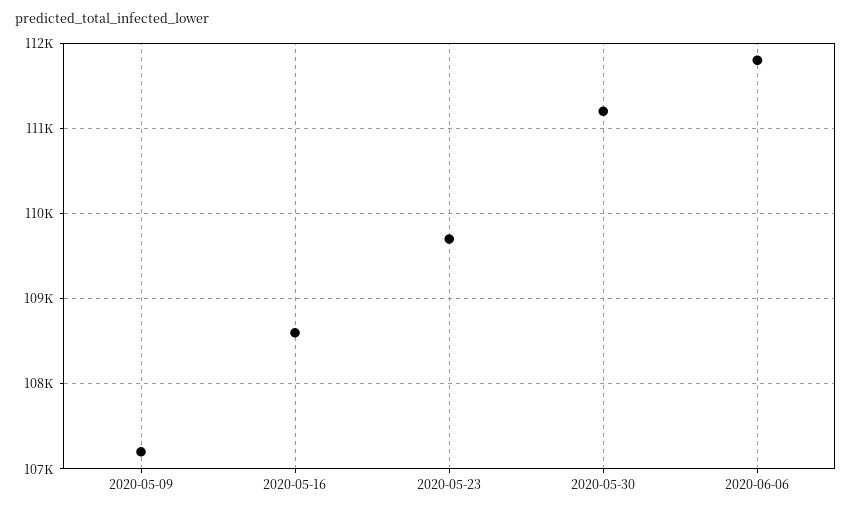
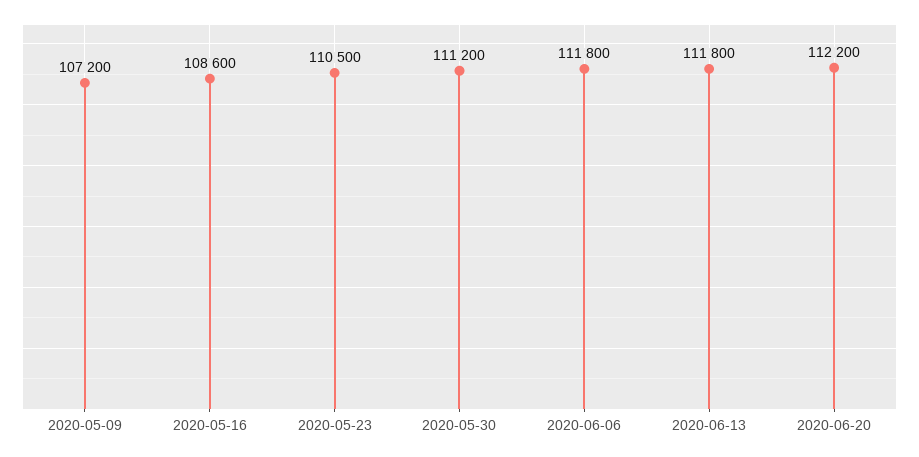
2020-05-23: 109700 -> 110500
2020-06-13: none -> 111800
2020-06-20: none -> 112200

